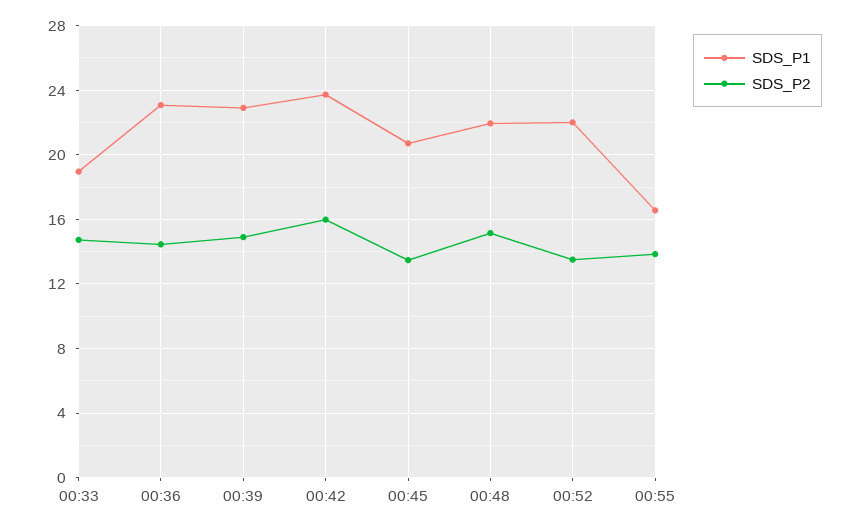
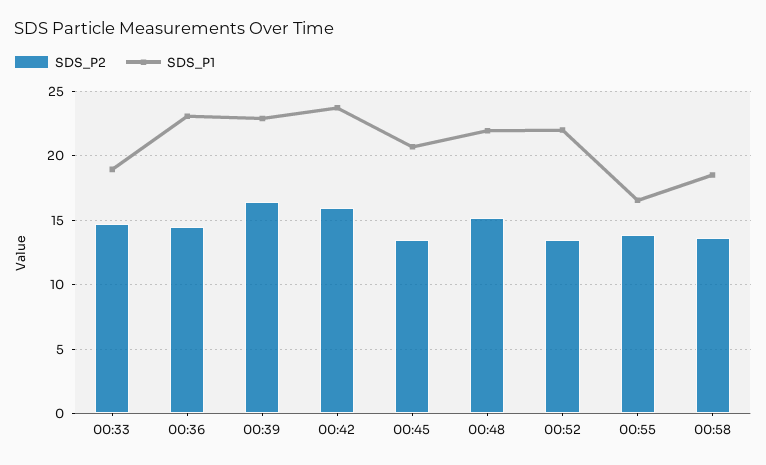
SDS_P2, 00:39: 15 -> 16.5
SDS_P2, 00:58: none -> 13.5
SDS_P1, 00:58: none -> 18.5

